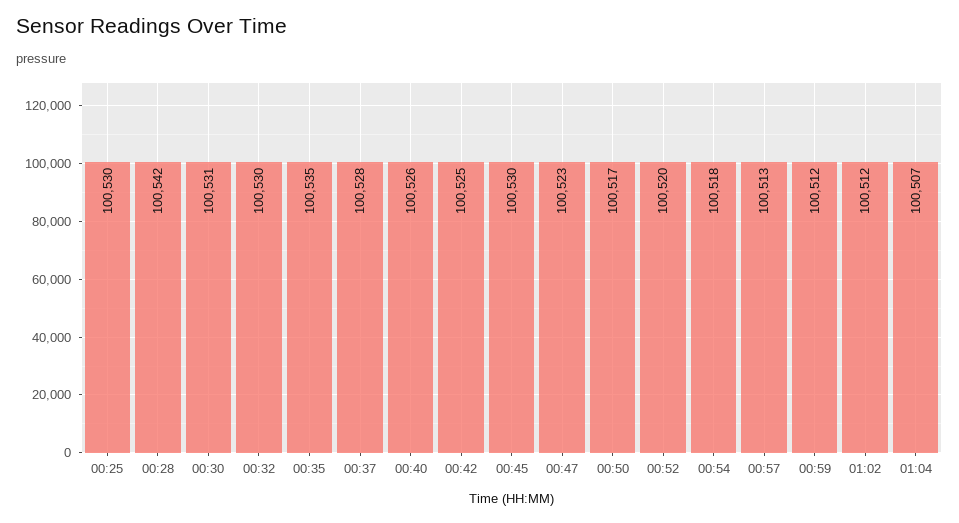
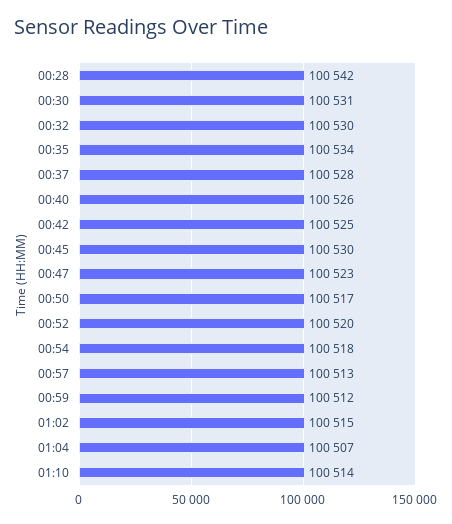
00:25: 100530 -> none
00:35: 100535 -> 100534
01:02: 100512 -> 100515
01:10: none -> 100514

